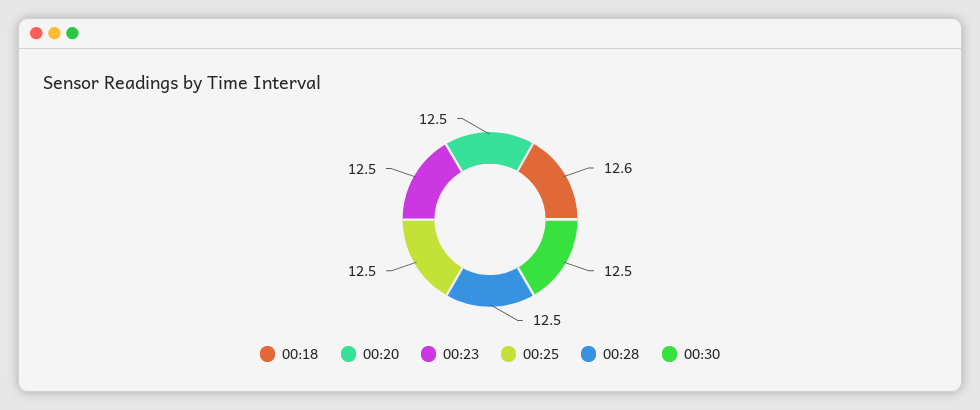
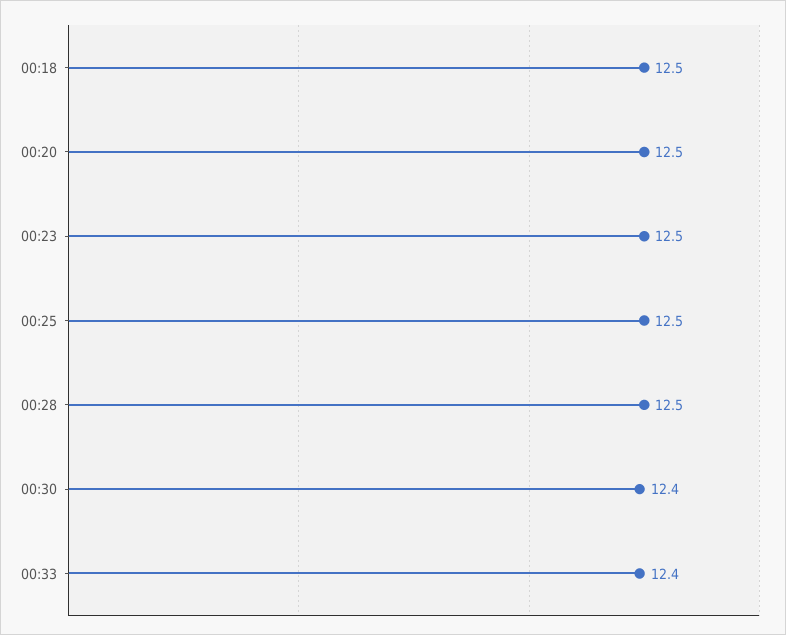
00:18: 12.6 -> 12.5
00:30: 12.5 -> 12.4
00:33: none -> 12.4

